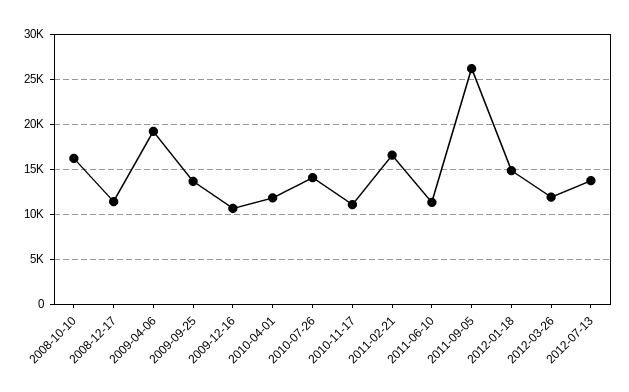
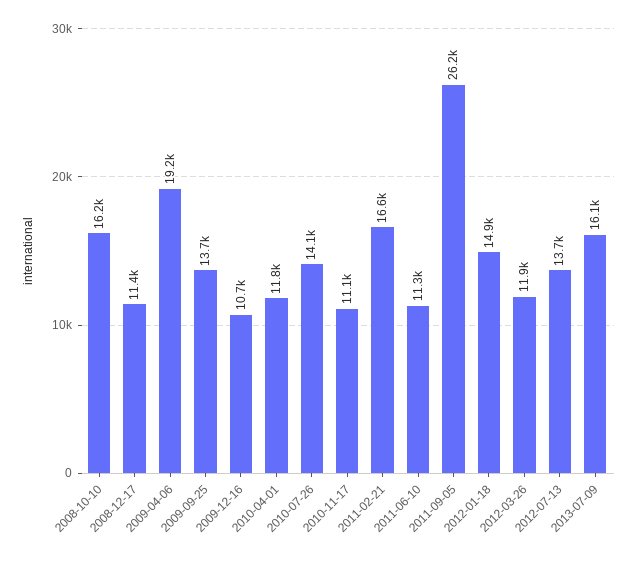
2013-07-09: none -> 16100

